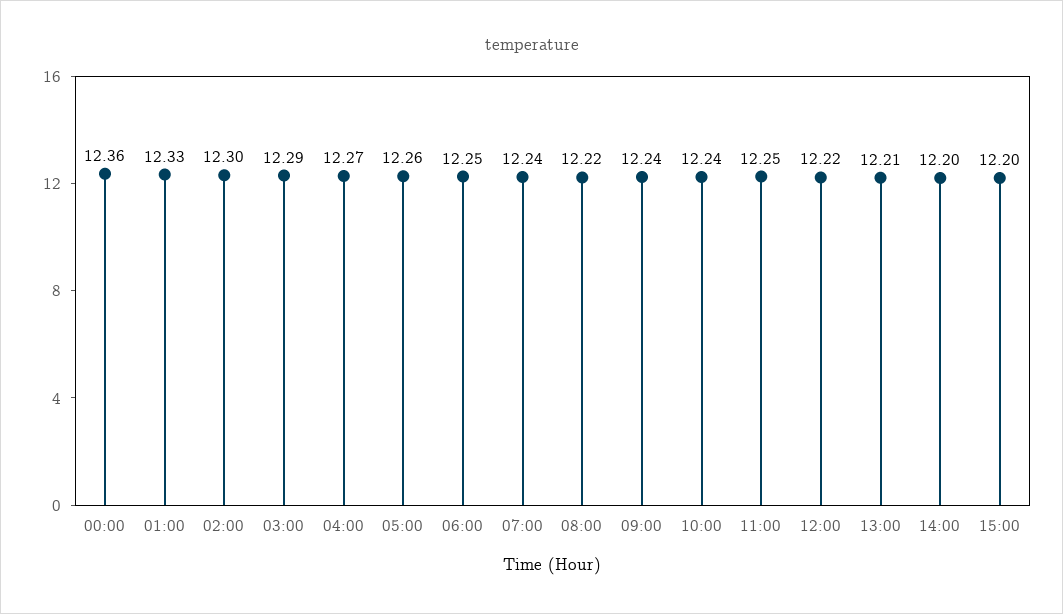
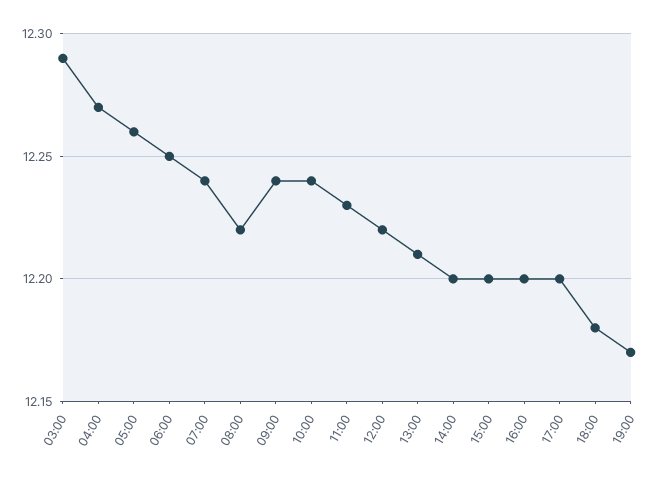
00:00: 12.36 -> none
01:00: 12.33 -> none
02:00: 12.3 -> none
11:00: 12.25 -> 12.23
16:00: none -> 12.2
17:00: none -> 12.2
18:00: none -> 12.18
19:00: none -> 12.17

